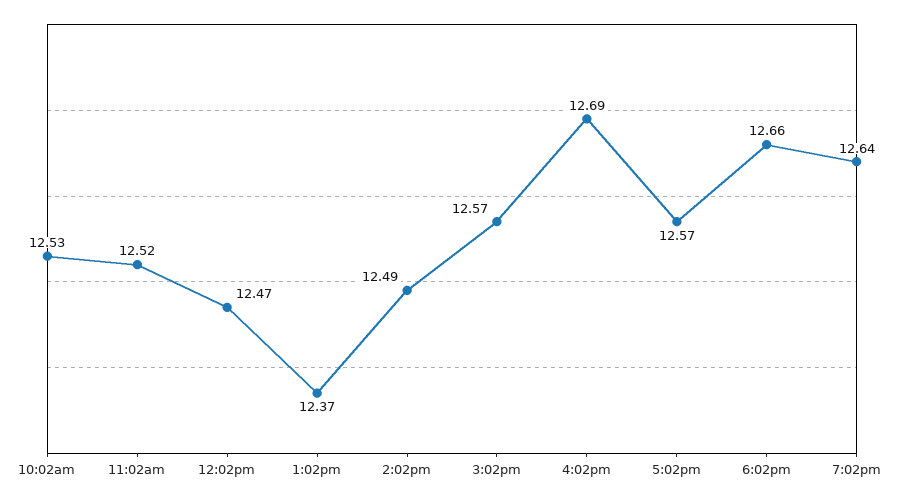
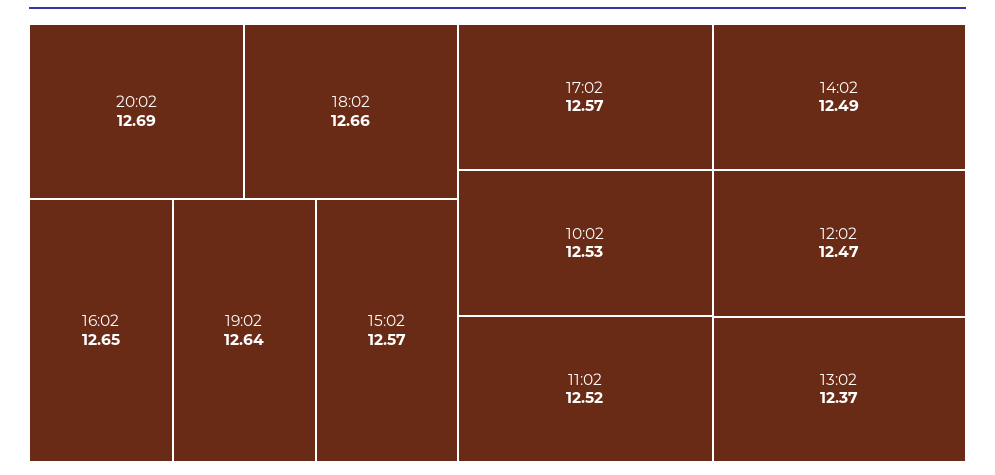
4:02pm: 12.69 -> 12.65
20:02: none -> 12.69

